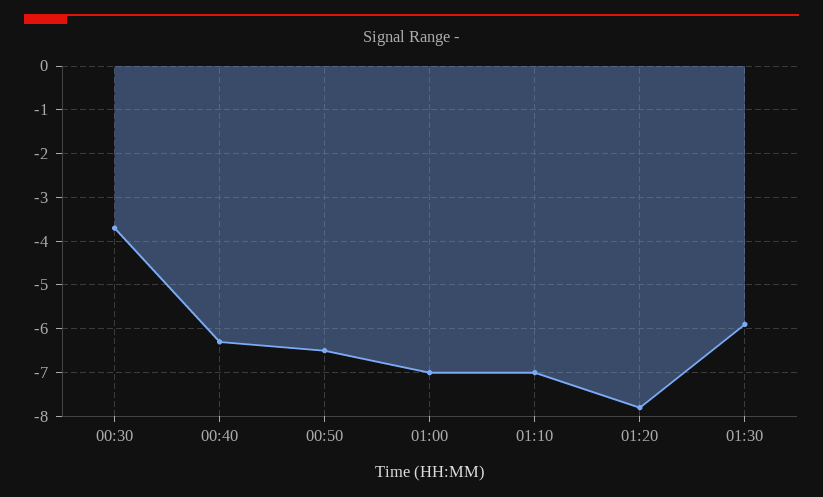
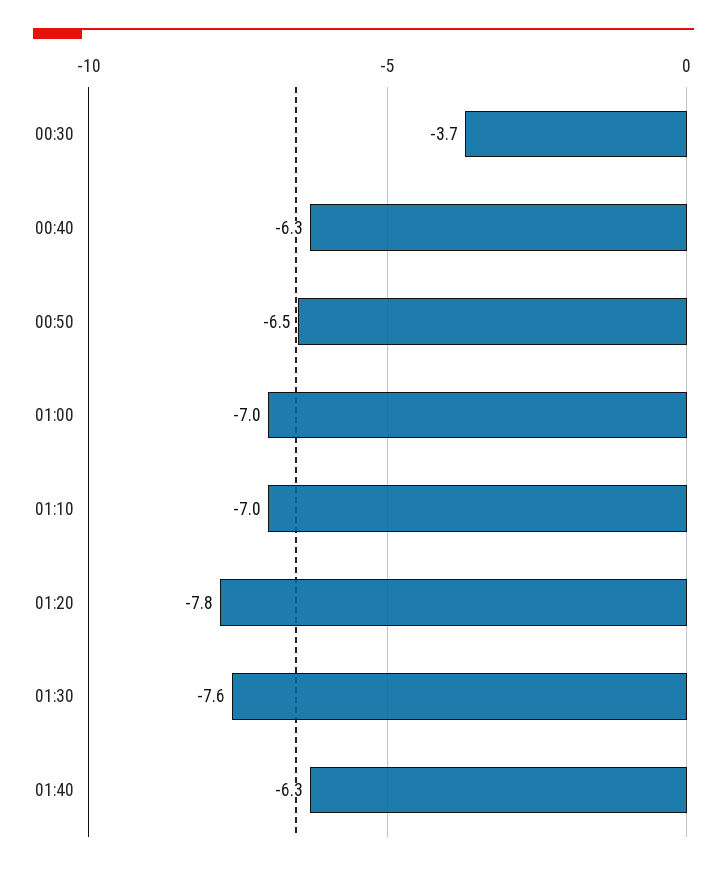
01:30: -6 -> -7.6
01:40: none -> -6.3

